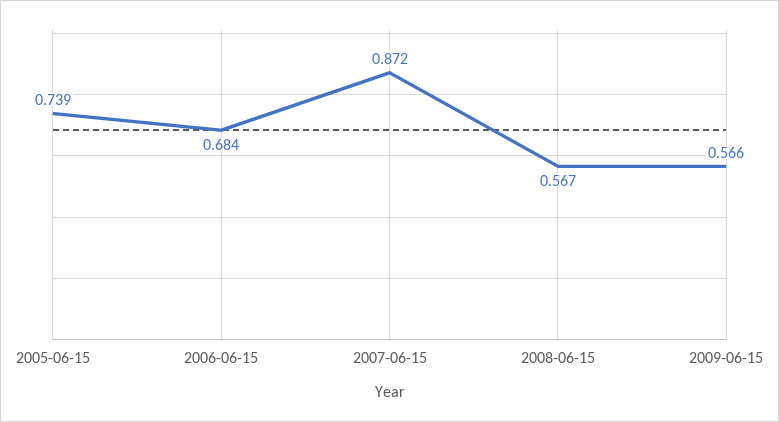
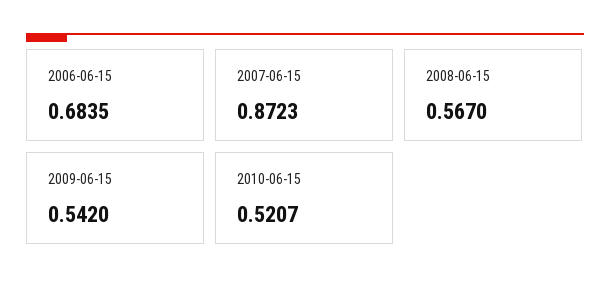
2005-06-15: 0.739 -> none
2009-06-15: 0.566 -> 0.542
2010-06-15: none -> 0.5207

